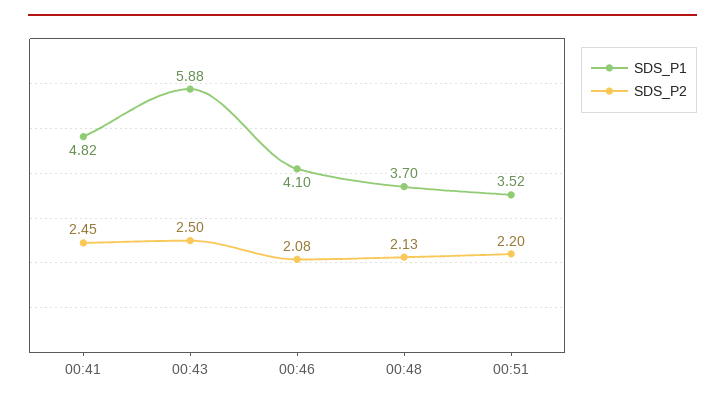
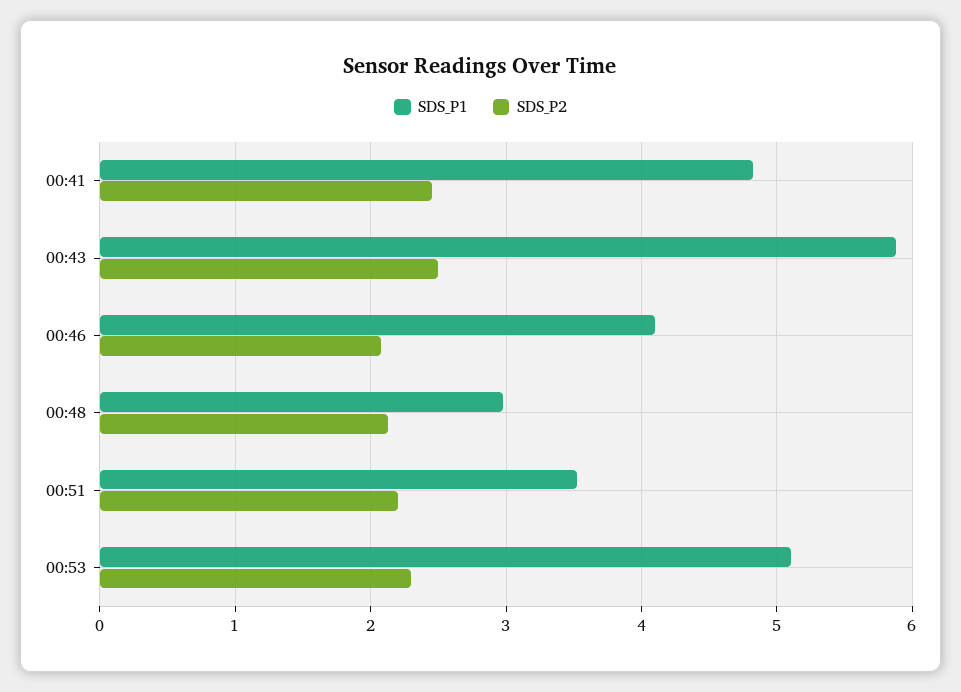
SDS_P1, 00:48: 3.7 -> 3
SDS_P1, 00:53: none -> 5.1
SDS_P2, 00:53: none -> 2.3

